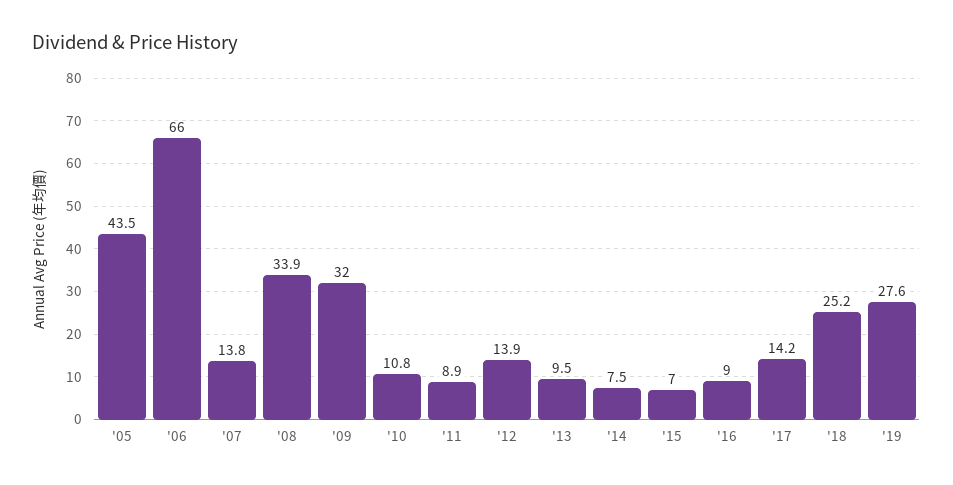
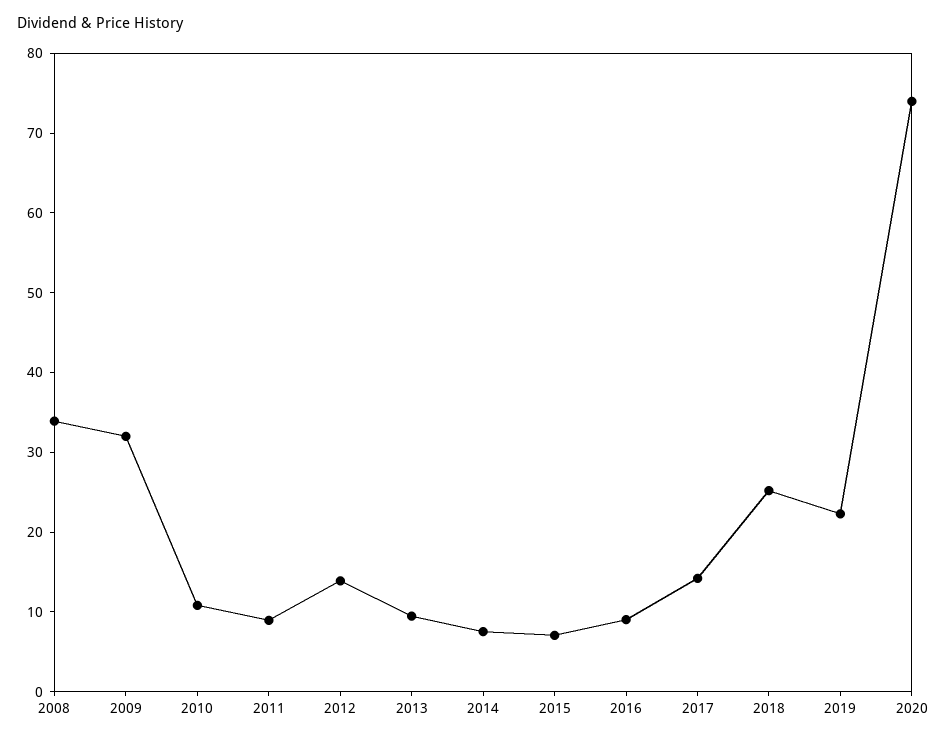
'05: 43.5 -> none
'06: 66 -> none
'07: 13.8 -> none
'19: 27.6 -> 22
2020: none -> 74

